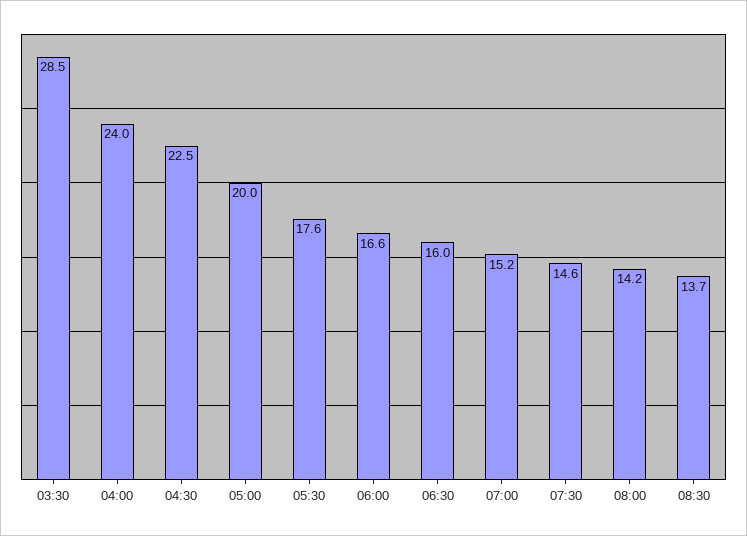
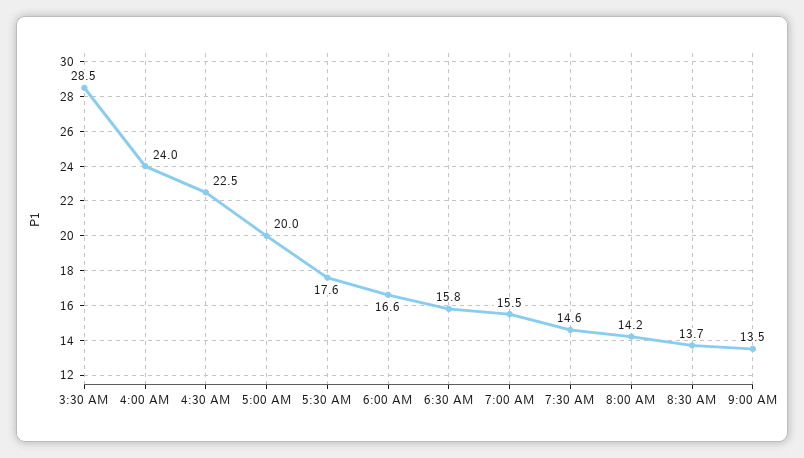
06:30: 16 -> 15.8
07:00: 15.2 -> 15.5
9:00 AM: none -> 13.5

